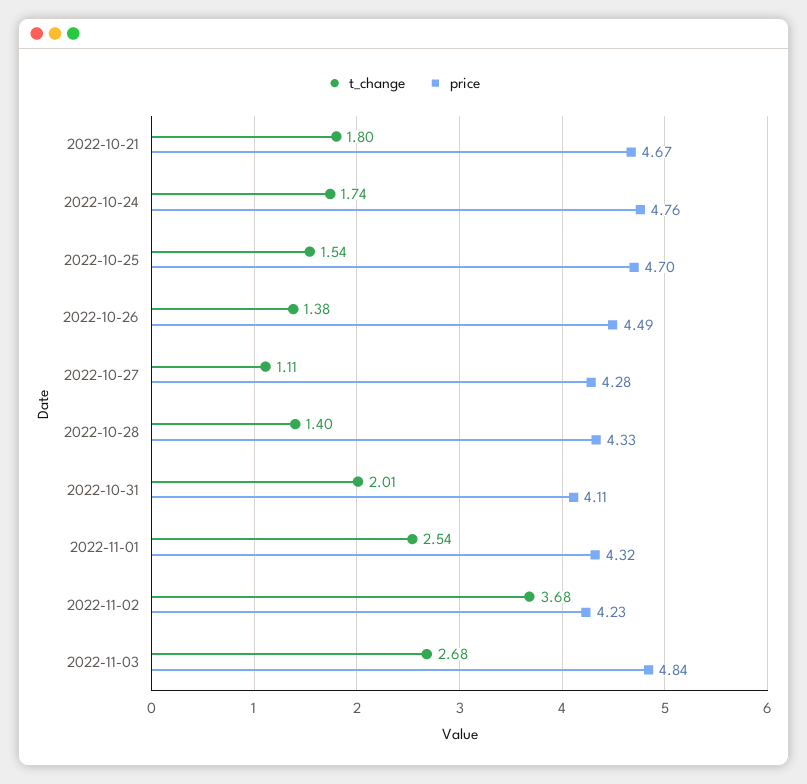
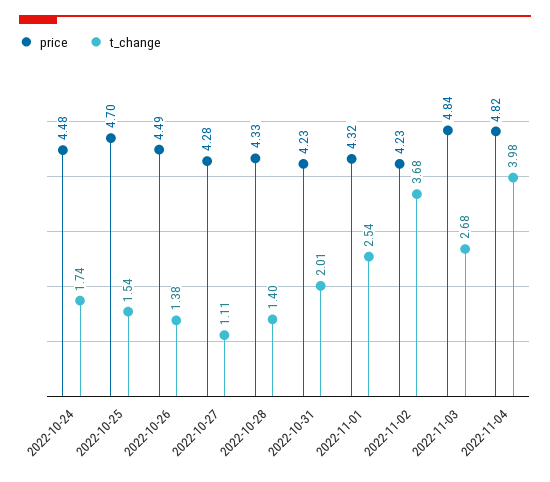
t_change, 2022-10-21: 1.8 -> none
price, 2022-10-21: 4.67 -> none
price, 2022-10-24: 4.76 -> 4.48
price, 2022-10-31: 4.11 -> 4.23
price, 2022-11-04: none -> 4.82
t_change, 2022-11-04: none -> 3.98

